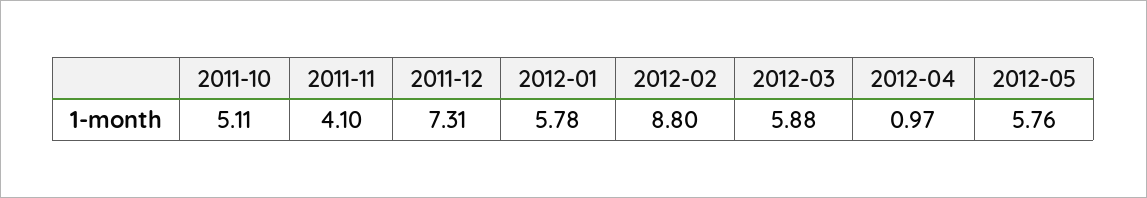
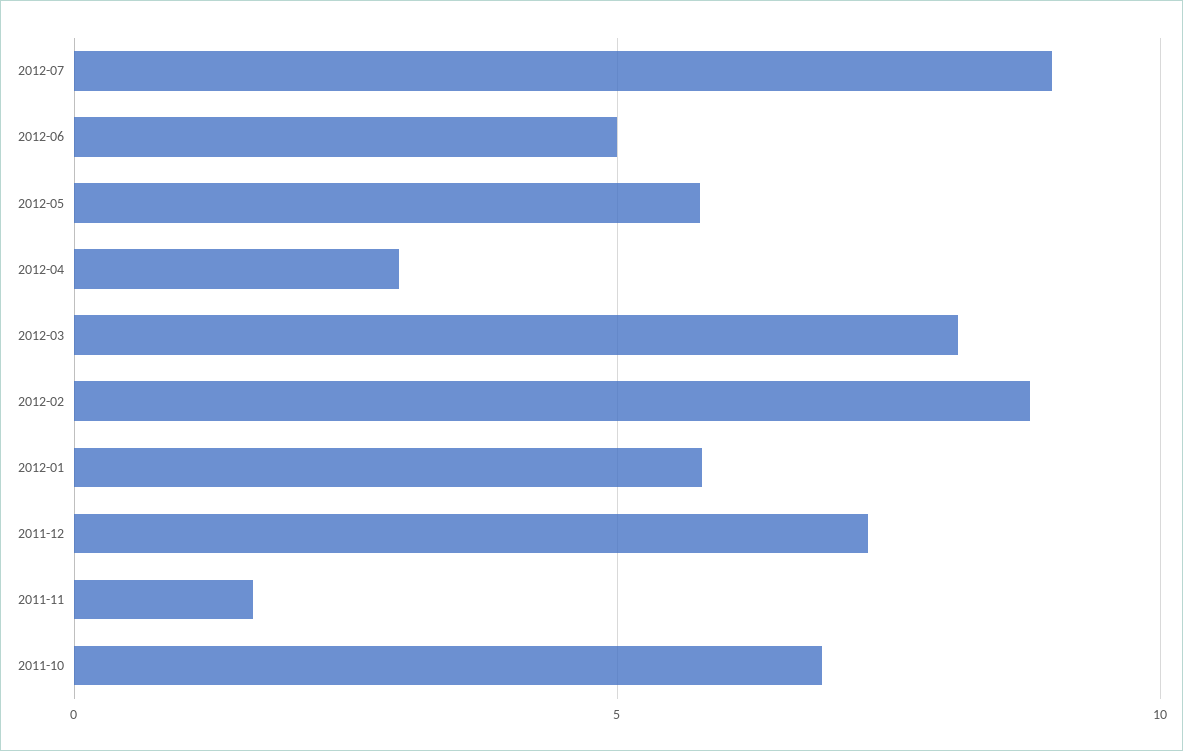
2011-10: 5.11 -> 7
2011-11: 4.1 -> 1.5
2012-03: 5.88 -> 8
2012-04: 0.97 -> 3
2012-07: none -> 9
2012-06: none -> 5

